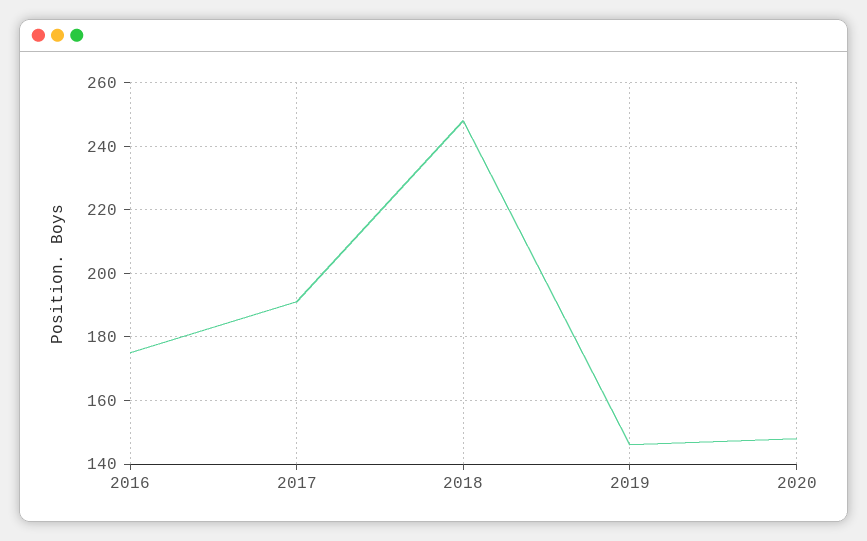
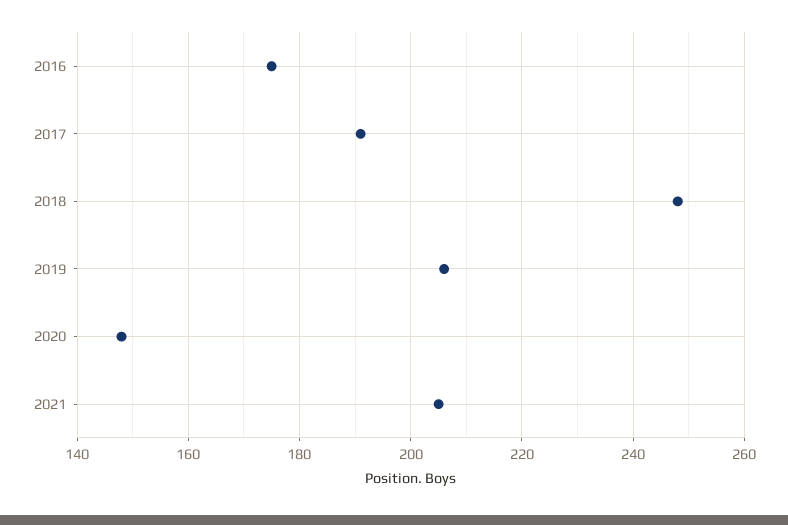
2019: 145 -> 205
2021: none -> 205

